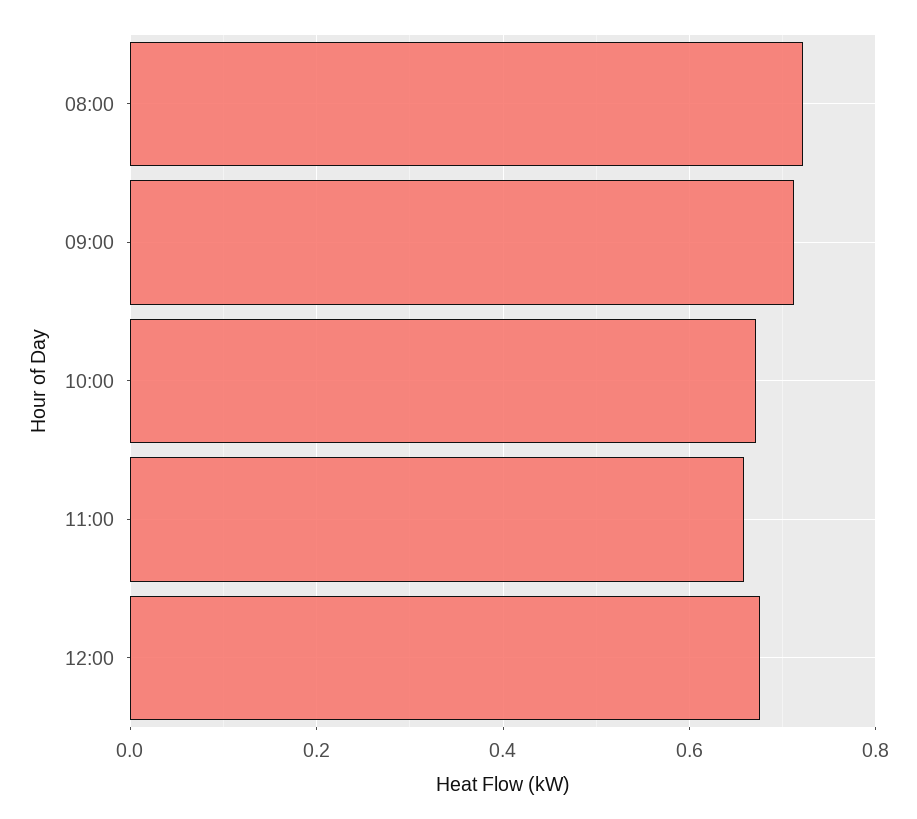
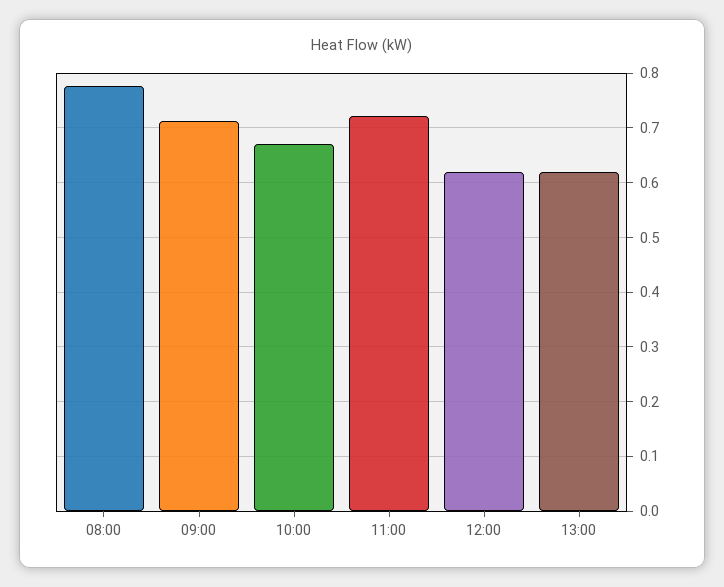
08:00: 0.72 -> 0.78
11:00: 0.66 -> 0.72
12:00: 0.68 -> 0.62
13:00: none -> 0.62

